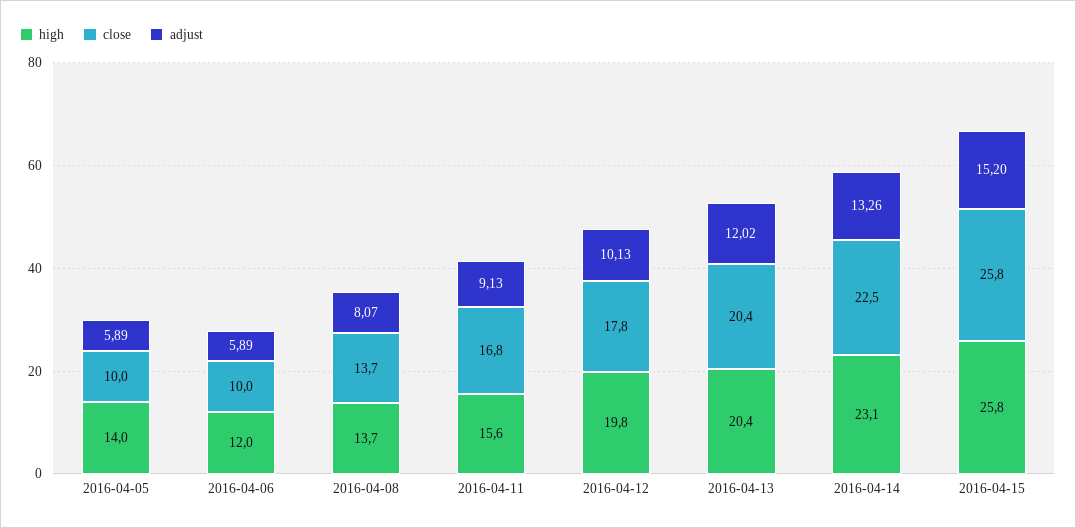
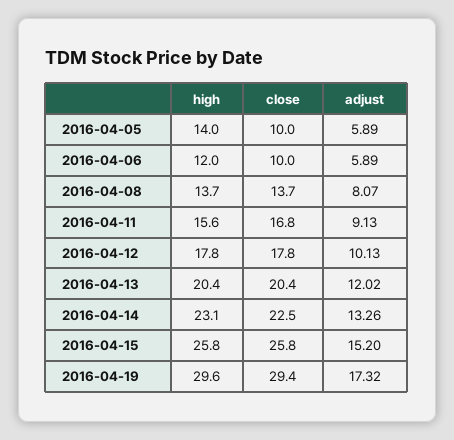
high, 2016-04-12: 19.8 -> 17.8
high, 2016-04-19: none -> 29.6
close, 2016-04-19: none -> 29.4
adjust, 2016-04-19: none -> 17.32

